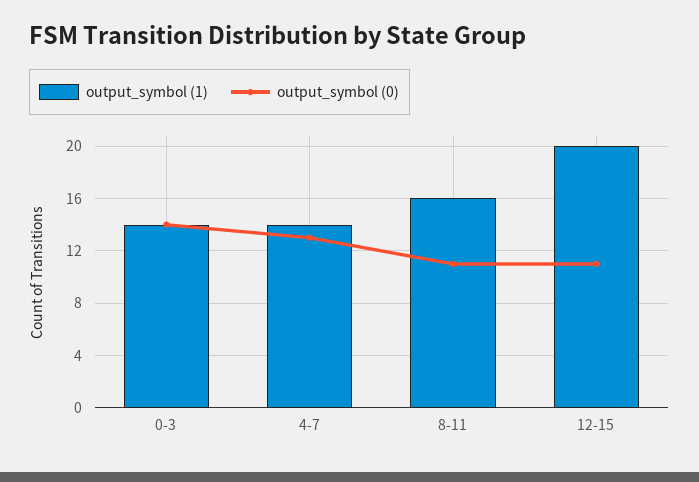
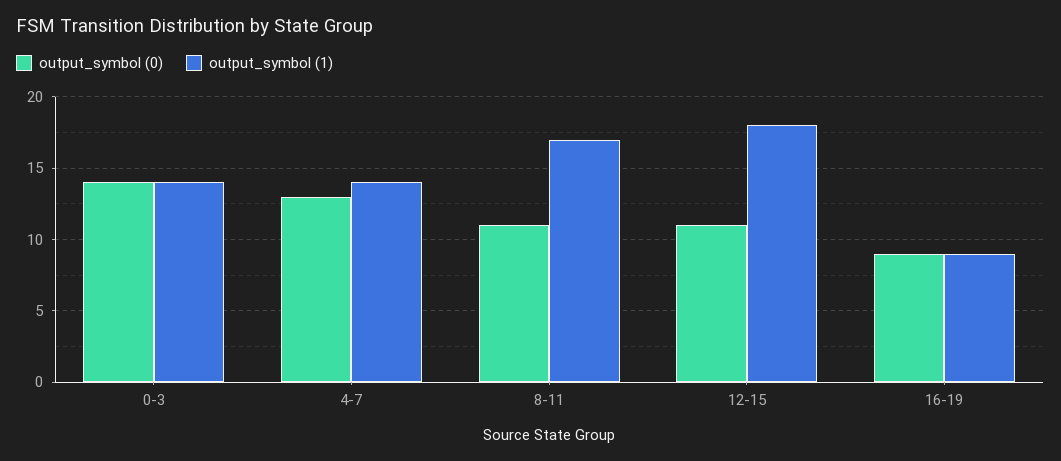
output_symbol (1), 8-11: 16 -> 17
output_symbol (1), 12-15: 20 -> 18
output_symbol (0), 16-19: none -> 9
output_symbol (1), 16-19: none -> 9

